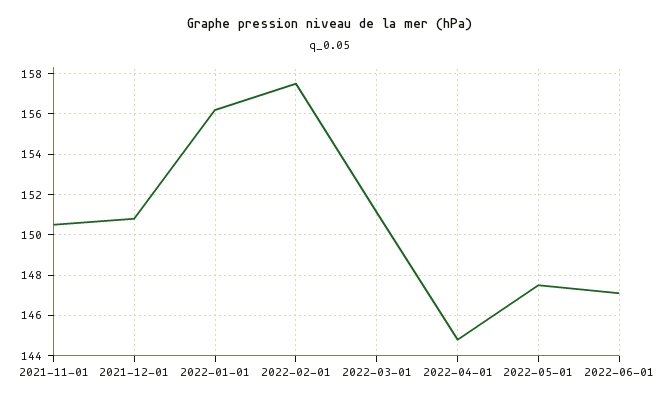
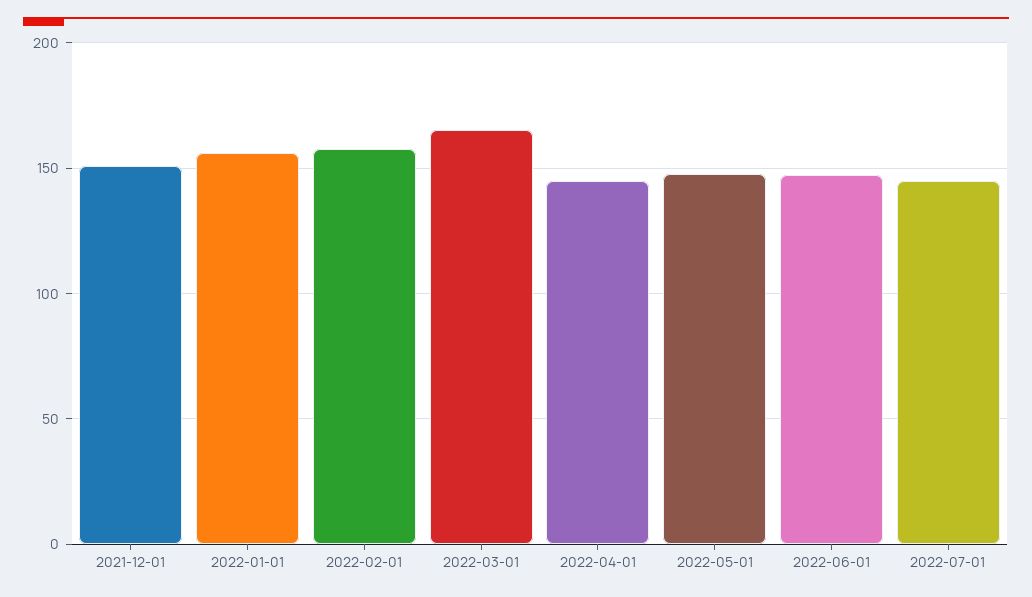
2021-11-01: 150.5 -> none
2022-03-01: 151 -> 165
2022-07-01: none -> 145

